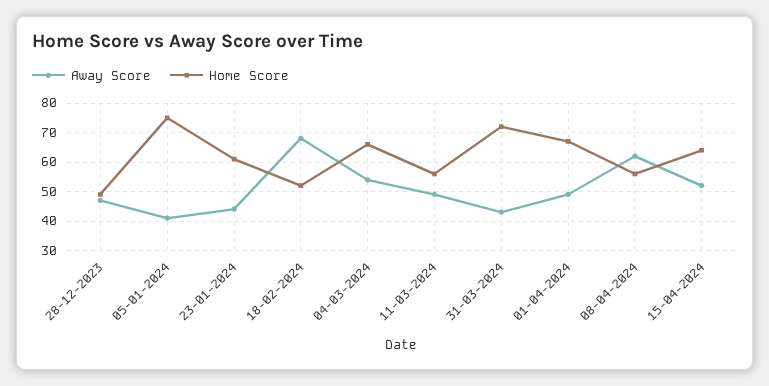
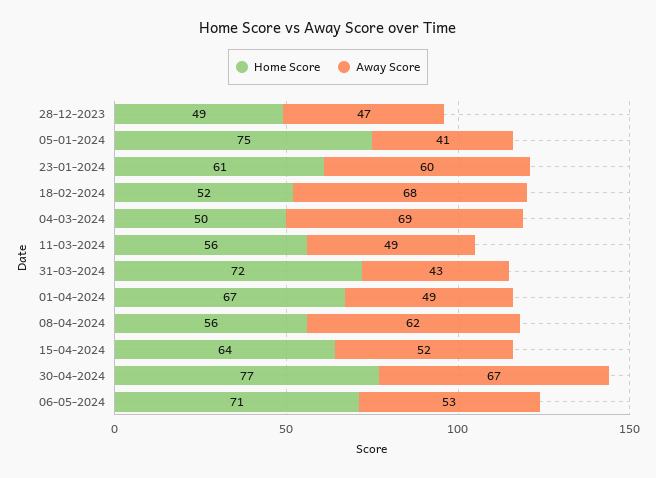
Away Score, 23-01-2024: 45 -> 60
Away Score, 04-03-2024: 55 -> 69
Home Score, 04-03-2024: 65 -> 50
Home Score, 30-04-2024: none -> 77
Away Score, 30-04-2024: none -> 67
Home Score, 06-05-2024: none -> 71
Away Score, 06-05-2024: none -> 53

